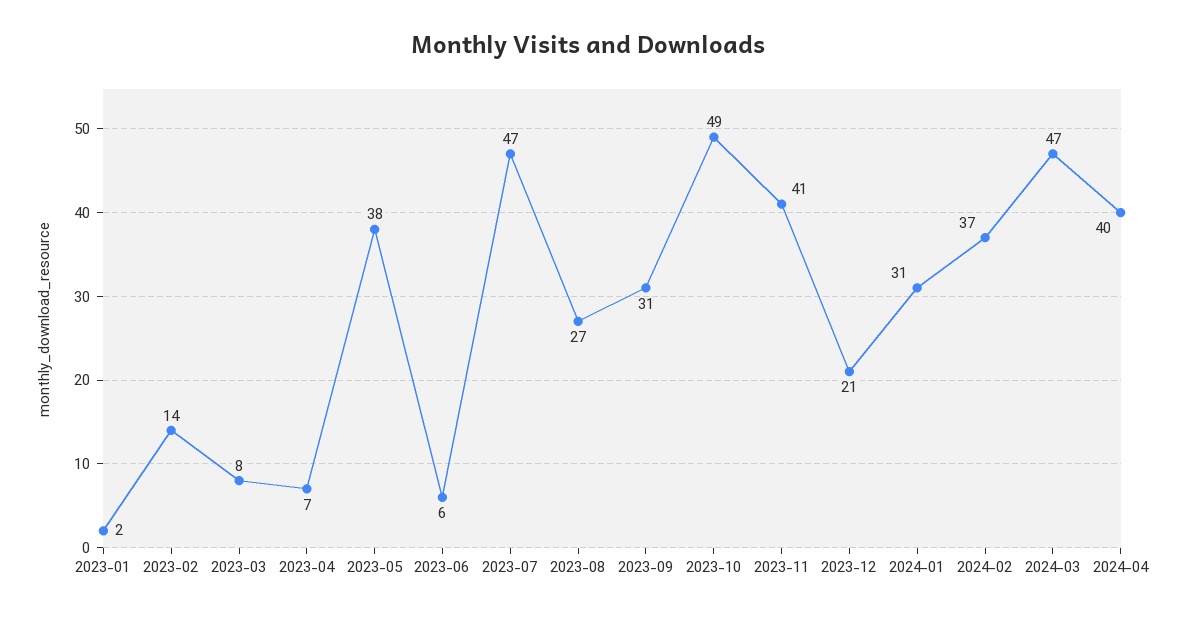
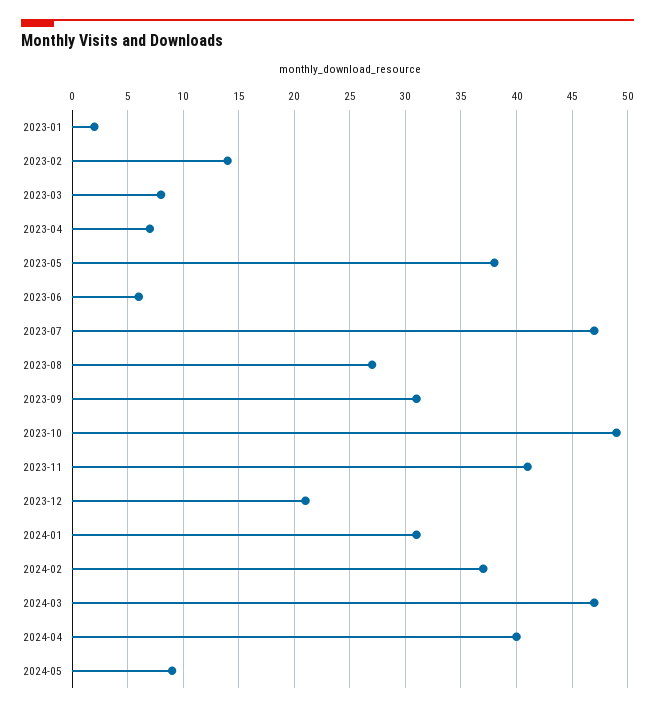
2024-05: none -> 9

